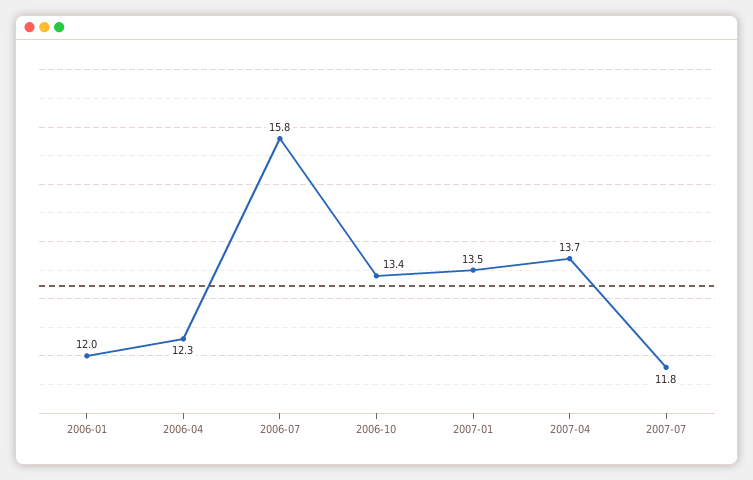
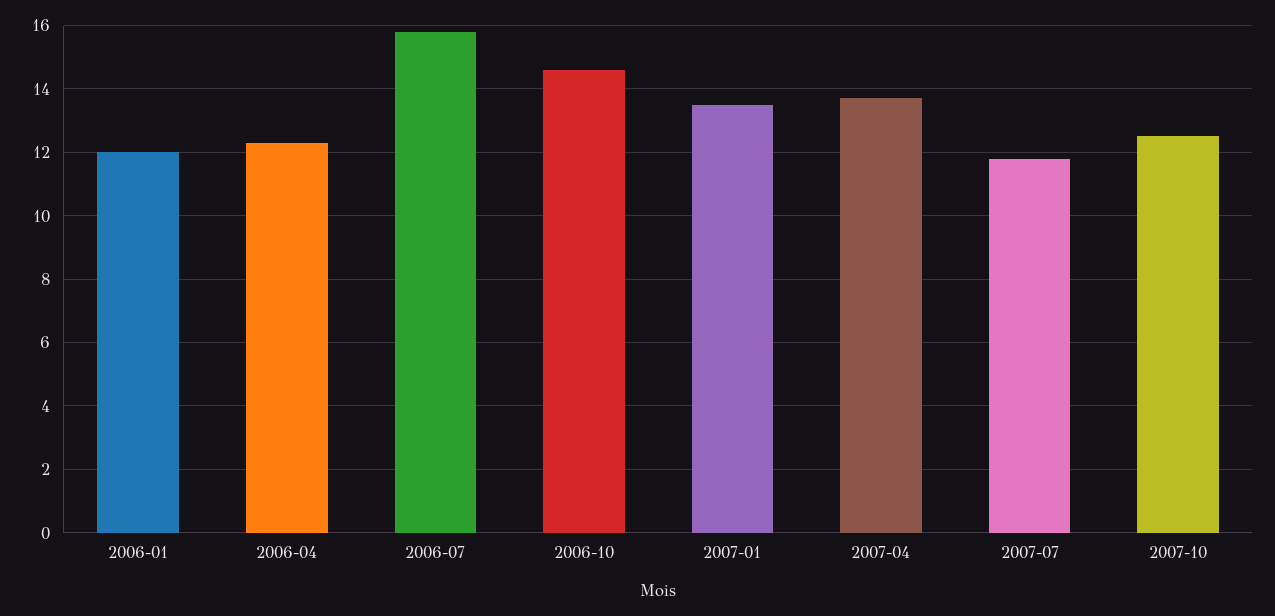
2006-10: 13.4 -> 14.5
2007-10: none -> 12.5

